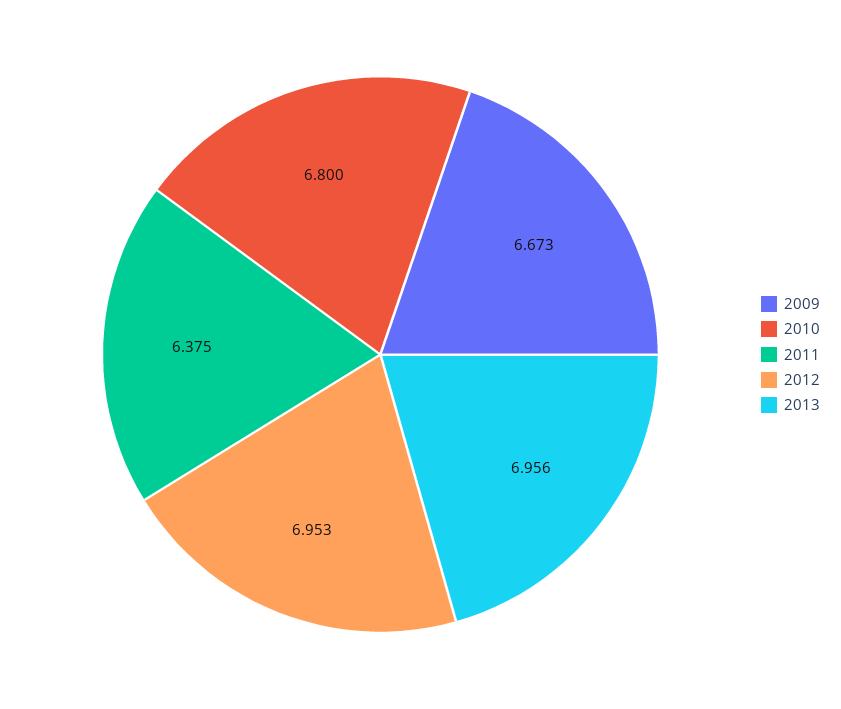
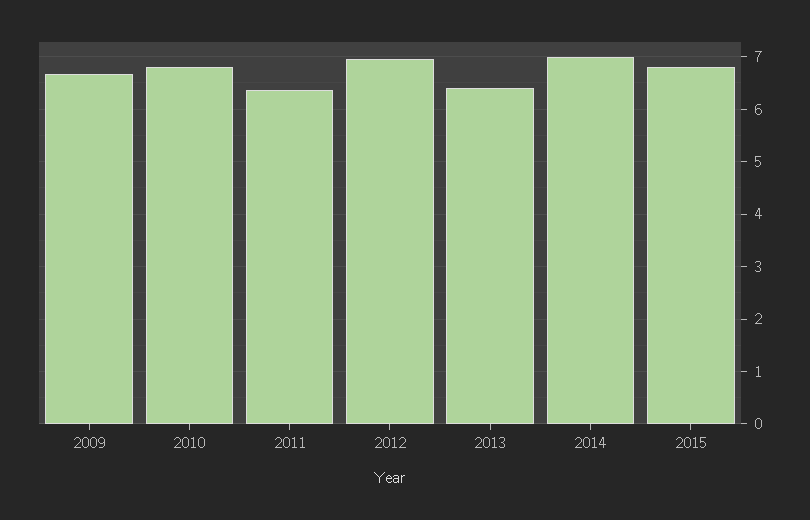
2013: 6.956 -> 6.4
2014: none -> 7
2015: none -> 6.8

